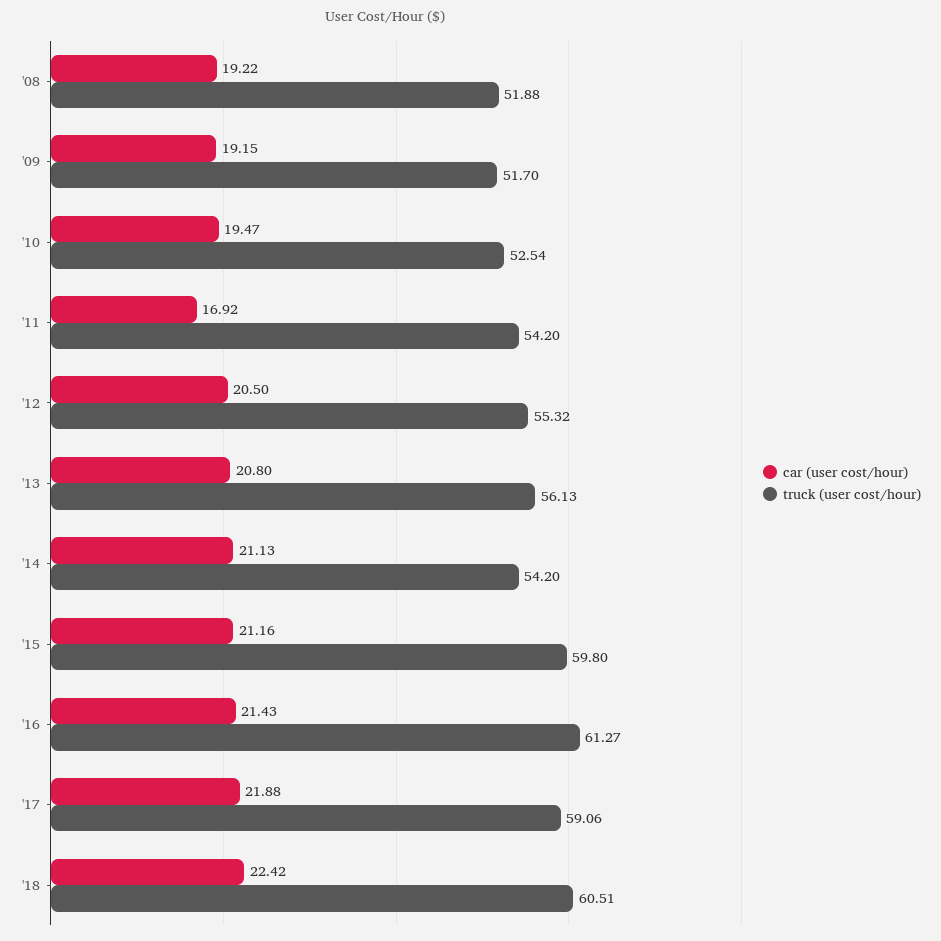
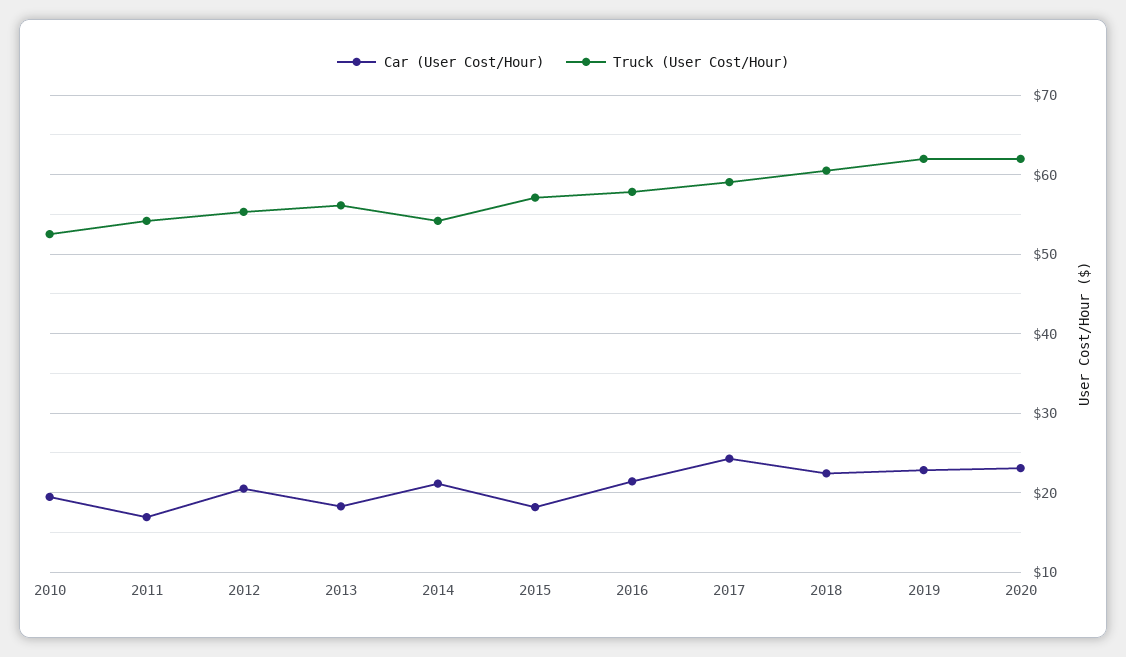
car (user cost/hour), '08: 19.22 -> none
truck (user cost/hour), '08: 51.88 -> none
car (user cost/hour), '09: 19.15 -> none
truck (user cost/hour), '09: 51.7 -> none
car (user cost/hour), '13: 20.8 -> 18
car (user cost/hour), '15: 21.16 -> 18
truck (user cost/hour), '15: 59.8 -> 57
truck (user cost/hour), '16: 61.27 -> 58
car (user cost/hour), '17: 21.88 -> 24
car (user cost/hour), 2019: none -> 23
truck (user cost/hour), 2019: none -> 62
car (user cost/hour), 2020: none -> 23
truck (user cost/hour), 2020: none -> 62

